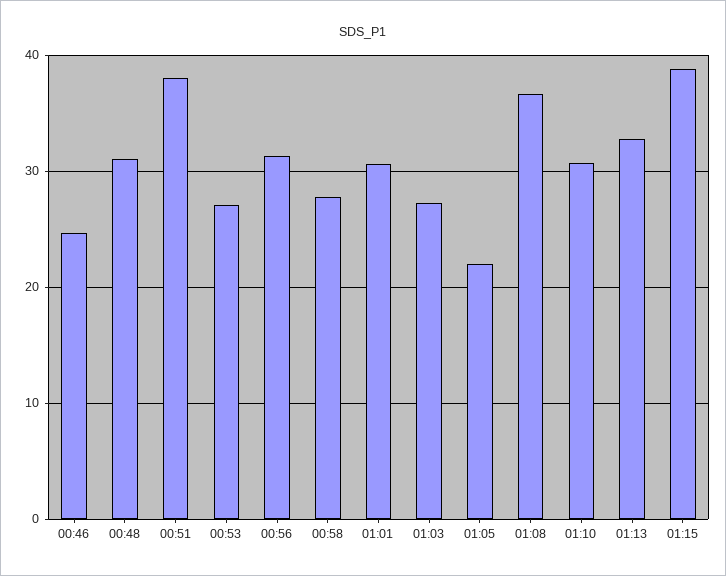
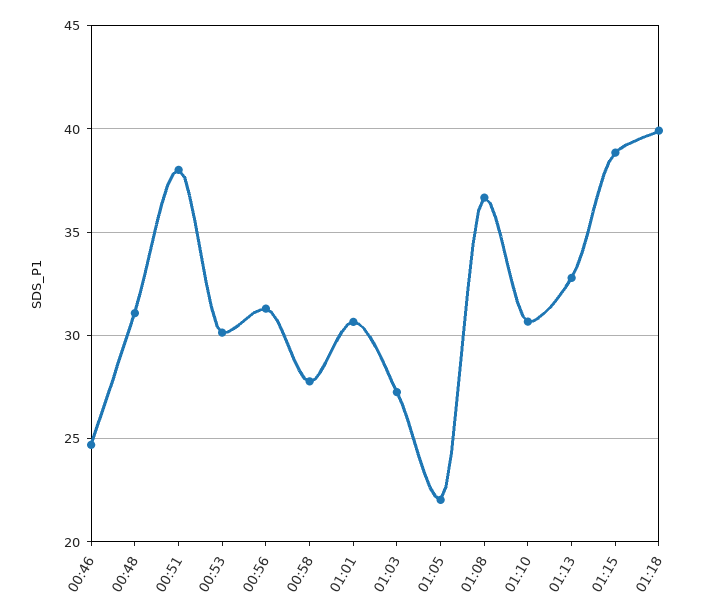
00:53: 27 -> 30
01:18: none -> 40

